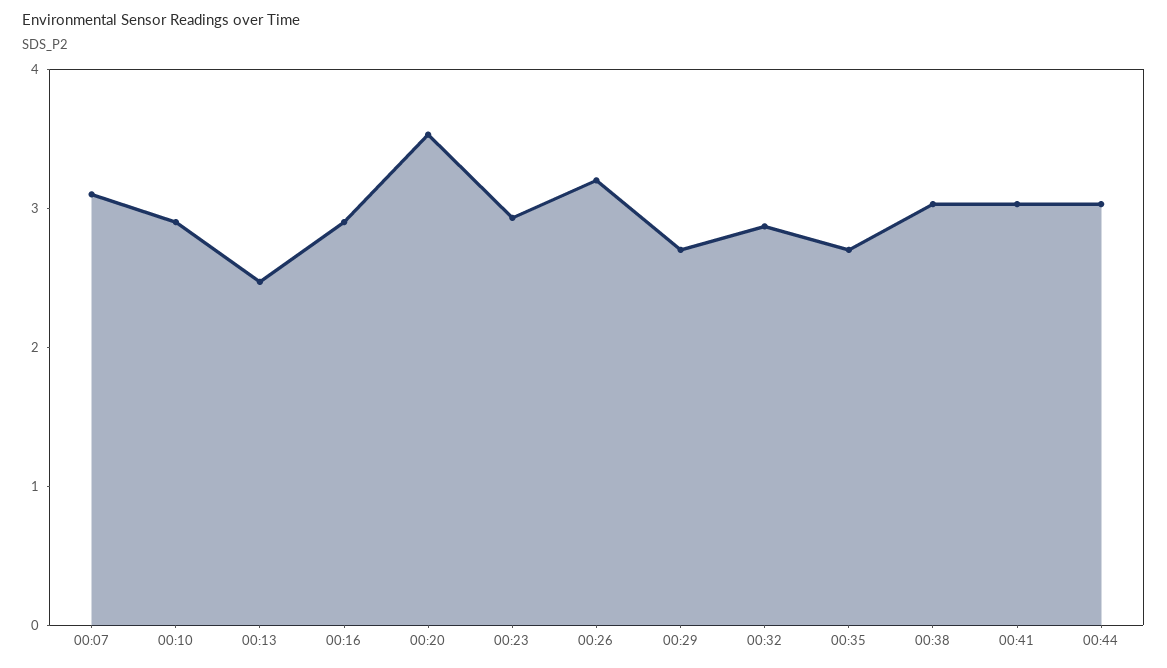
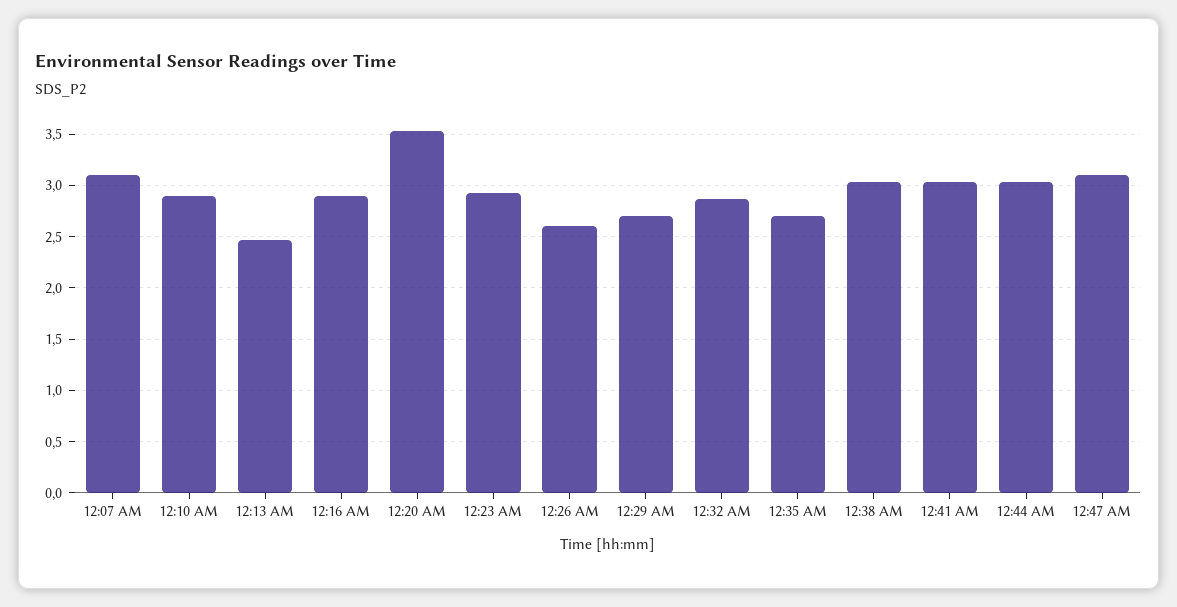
00:26: 3.2 -> 2.6
12:47 AM: none -> 3.1

